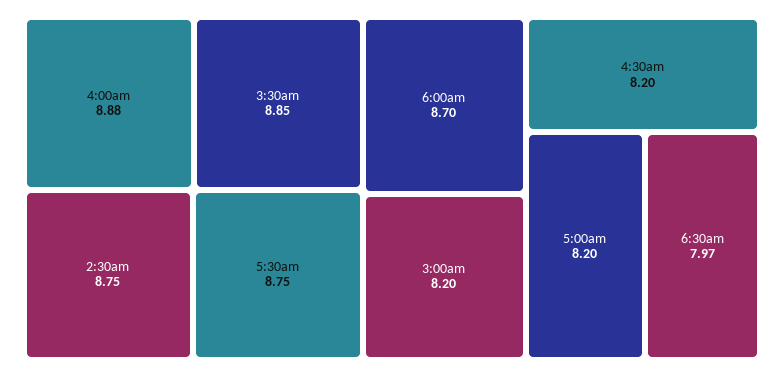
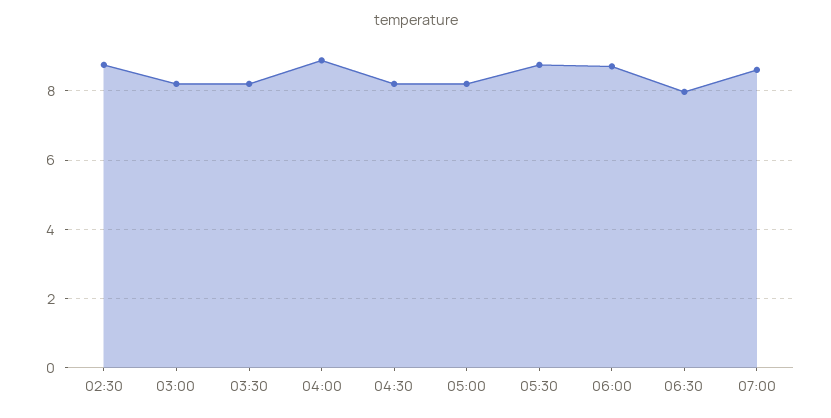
3:30am: 8.85 -> 8.2
07:00: none -> 8.6

